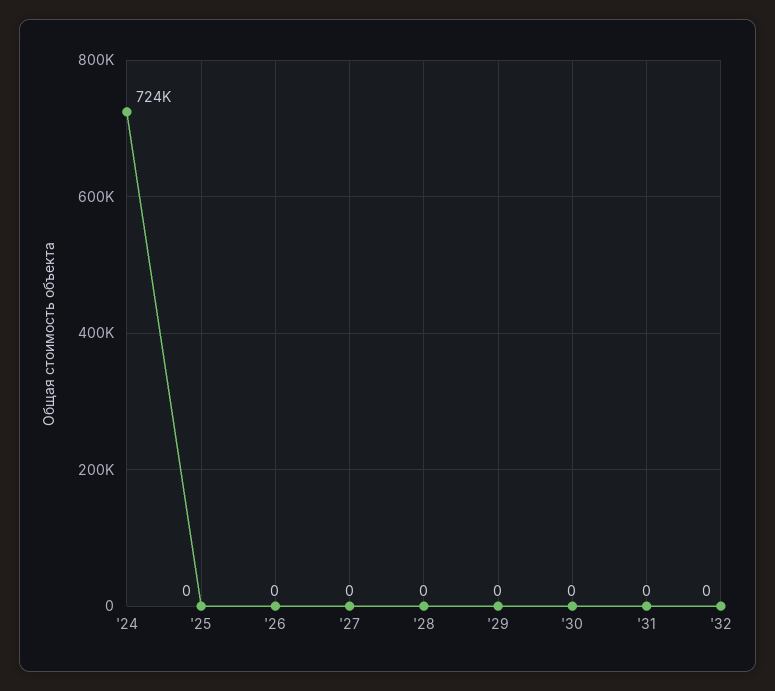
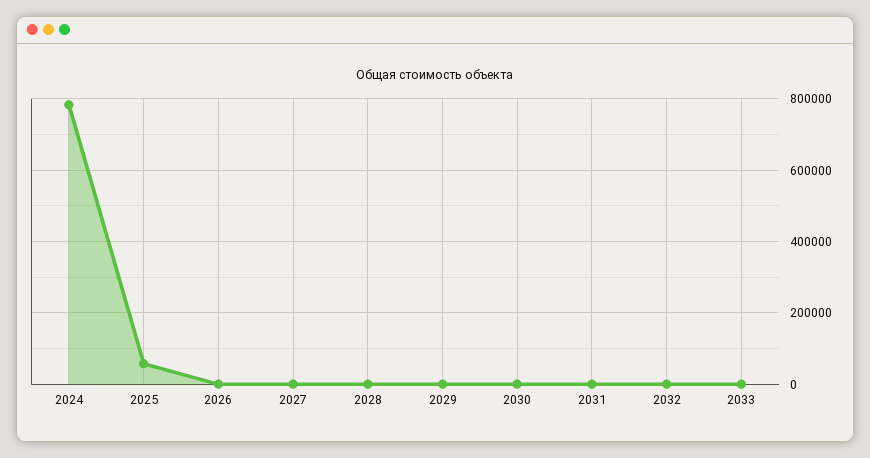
'24: 724000 -> 780000
'25: 0 -> 60000
2033: none -> 0

